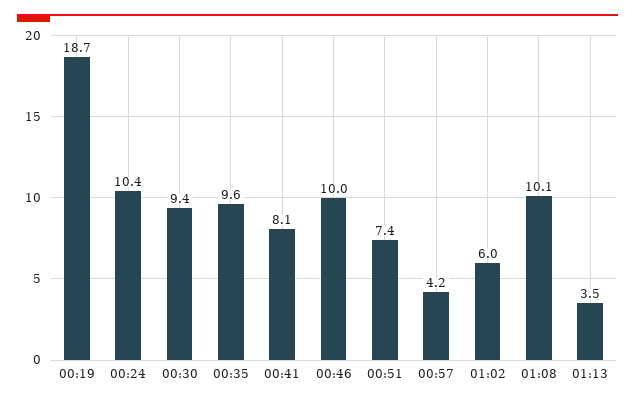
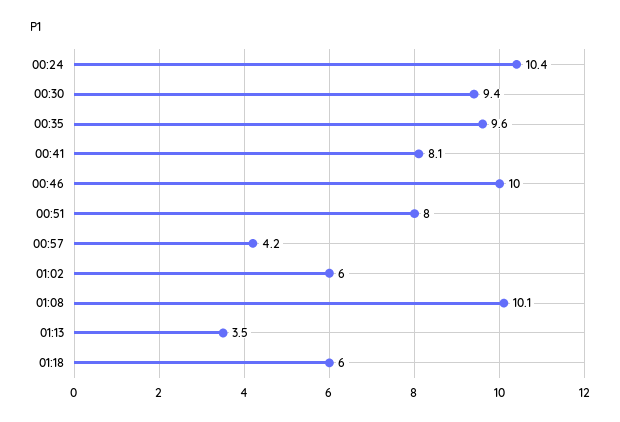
00:19: 18.7 -> none
00:51: 7.4 -> 8
01:18: none -> 6

